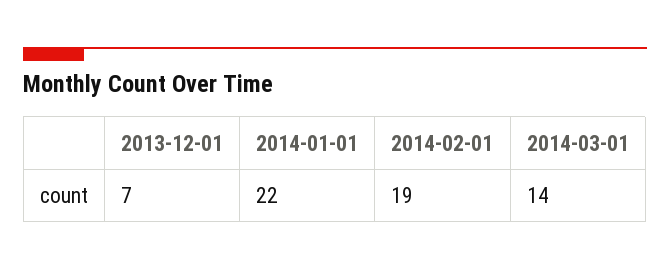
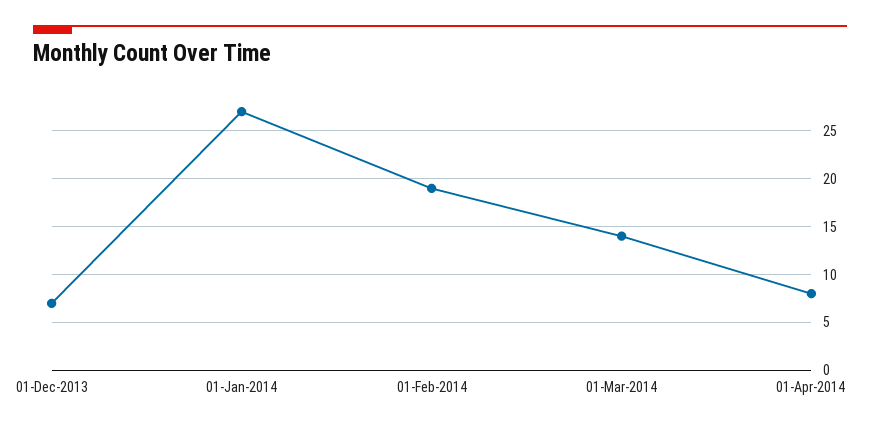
2014-01-01: 22 -> 27
01-Apr-2014: none -> 8

